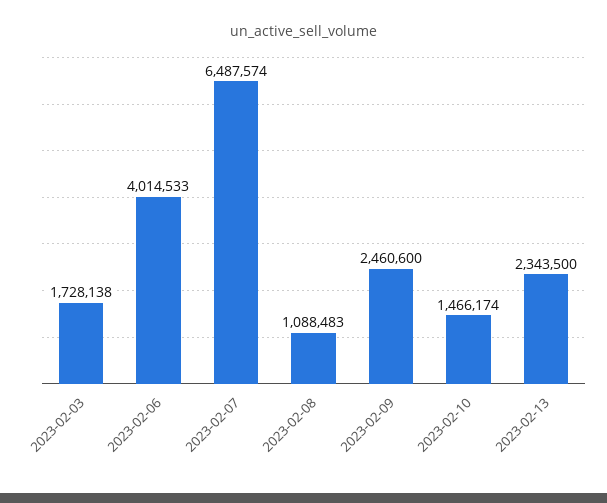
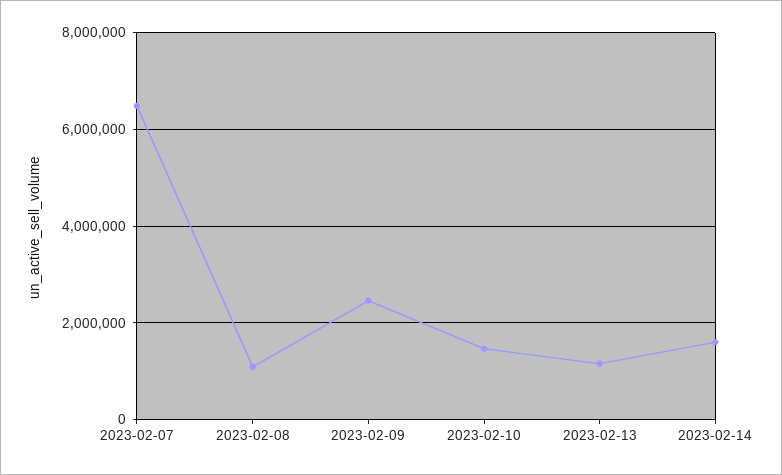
2023-02-03: 1728138 -> none
2023-02-06: 4014533 -> none
2023-02-13: 2343500 -> 1200000
2023-02-14: none -> 1600000

